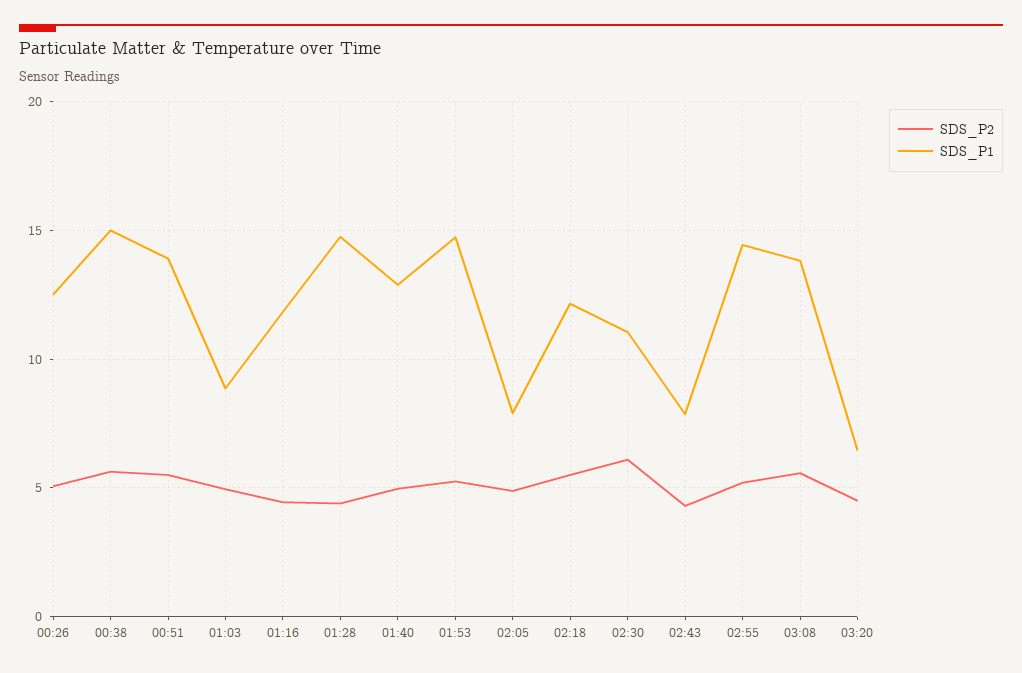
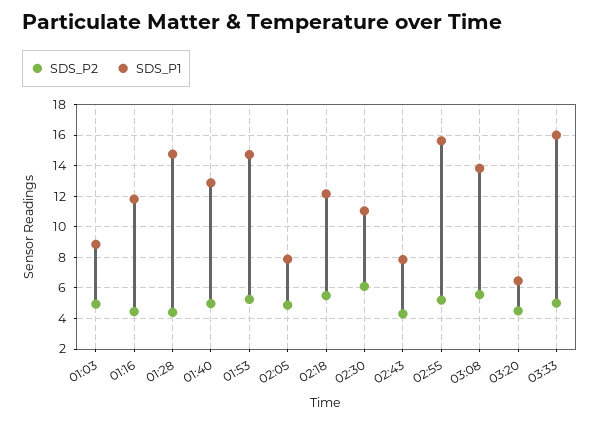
SDS_P2, 00:26: 5 -> none
SDS_P1, 00:26: 12.5 -> none
SDS_P2, 00:38: 5.5 -> none
SDS_P1, 00:38: 15 -> none
SDS_P2, 00:51: 5.5 -> none
SDS_P1, 00:51: 14 -> none
SDS_P1, 02:55: 14.5 -> 15.5
SDS_P2, 03:33: none -> 5
SDS_P1, 03:33: none -> 16

